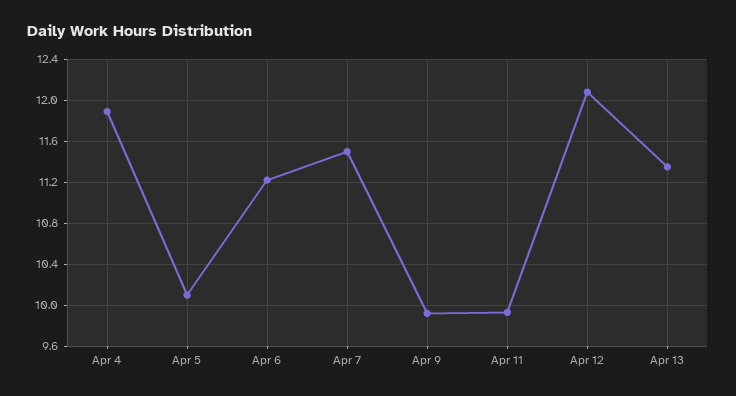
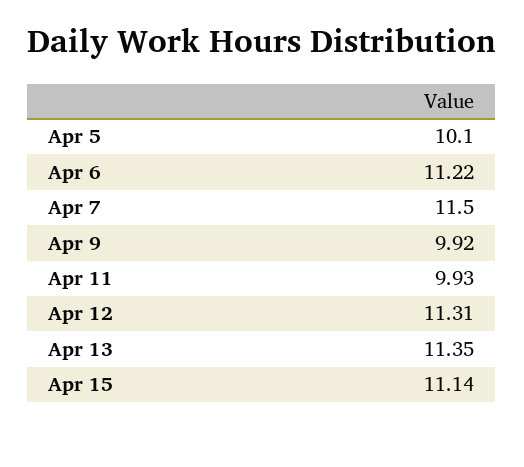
Apr 4: 11.9 -> none
Apr 12: 12.1 -> 11.31
Apr 15: none -> 11.14

